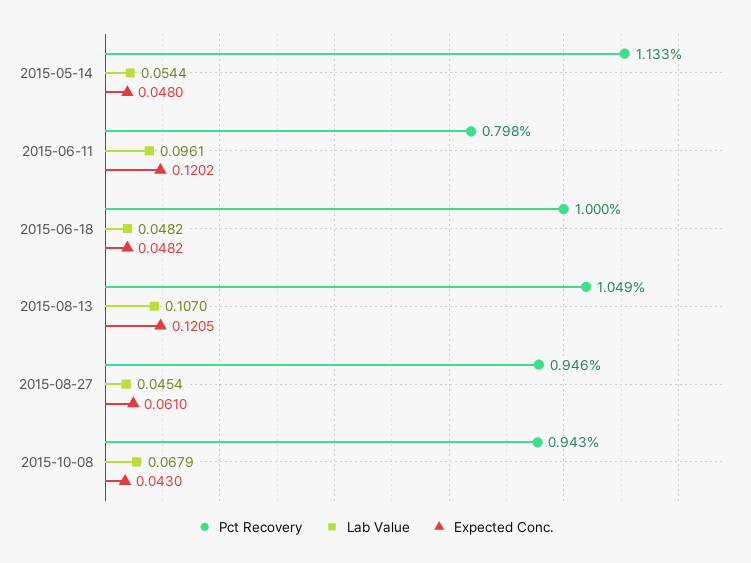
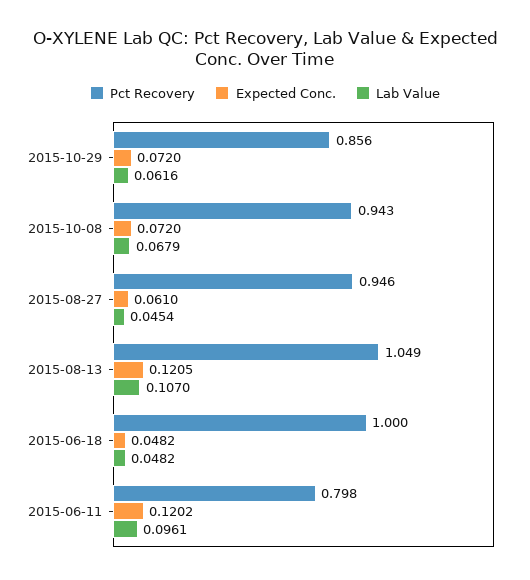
Pct Recovery, 2015-05-14: 1.133 -> none
Lab Value, 2015-05-14: 0.0544 -> none
Expected Conc., 2015-05-14: 0.048 -> none
Expected Conc., 2015-10-08: 0.043 -> 0.072
Pct Recovery, 2015-10-29: none -> 0.856
Expected Conc., 2015-10-29: none -> 0.072
Lab Value, 2015-10-29: none -> 0.0616

